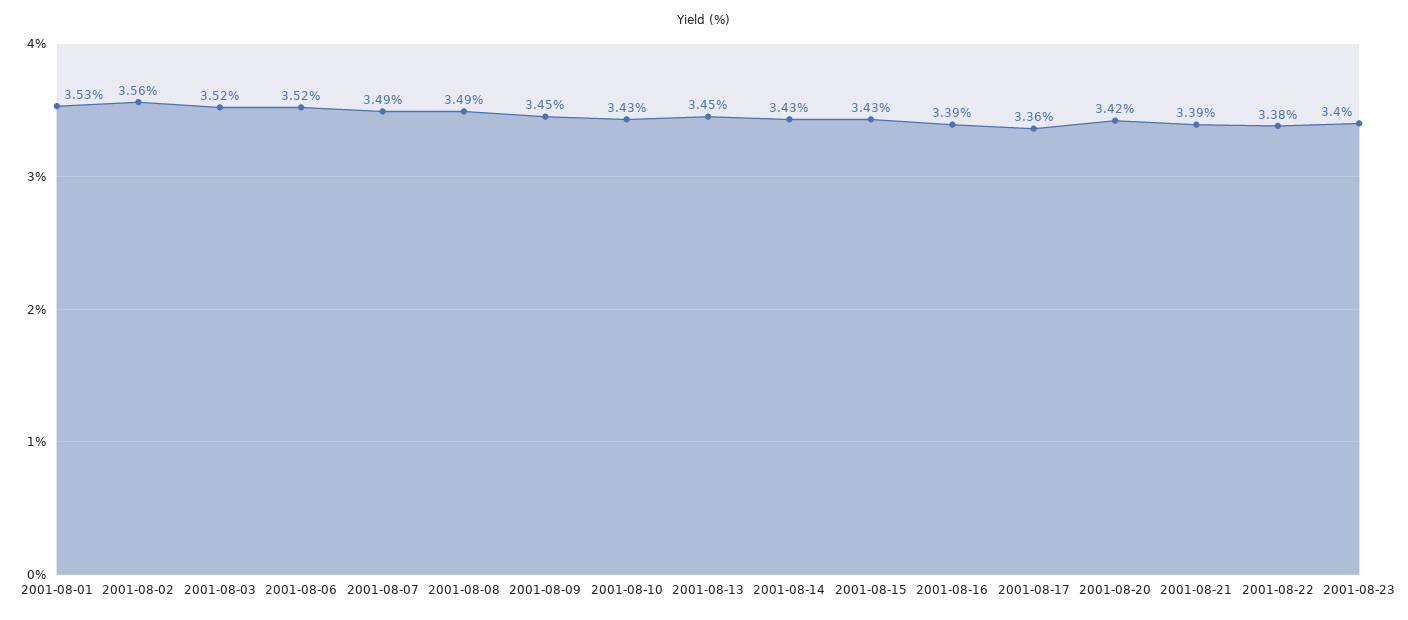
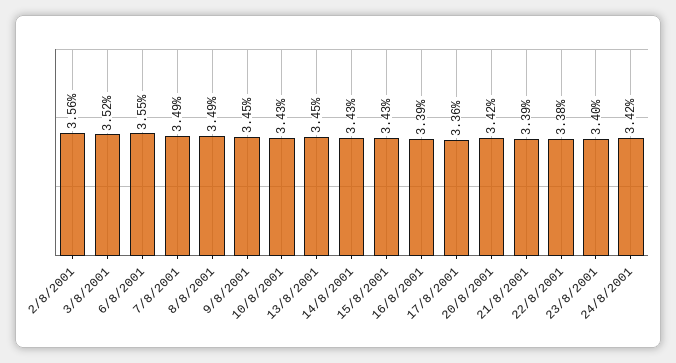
2001-08-01: 3.53 -> none
2001-08-06: 3.52 -> 3.55
24/8/2001: none -> 3.42

